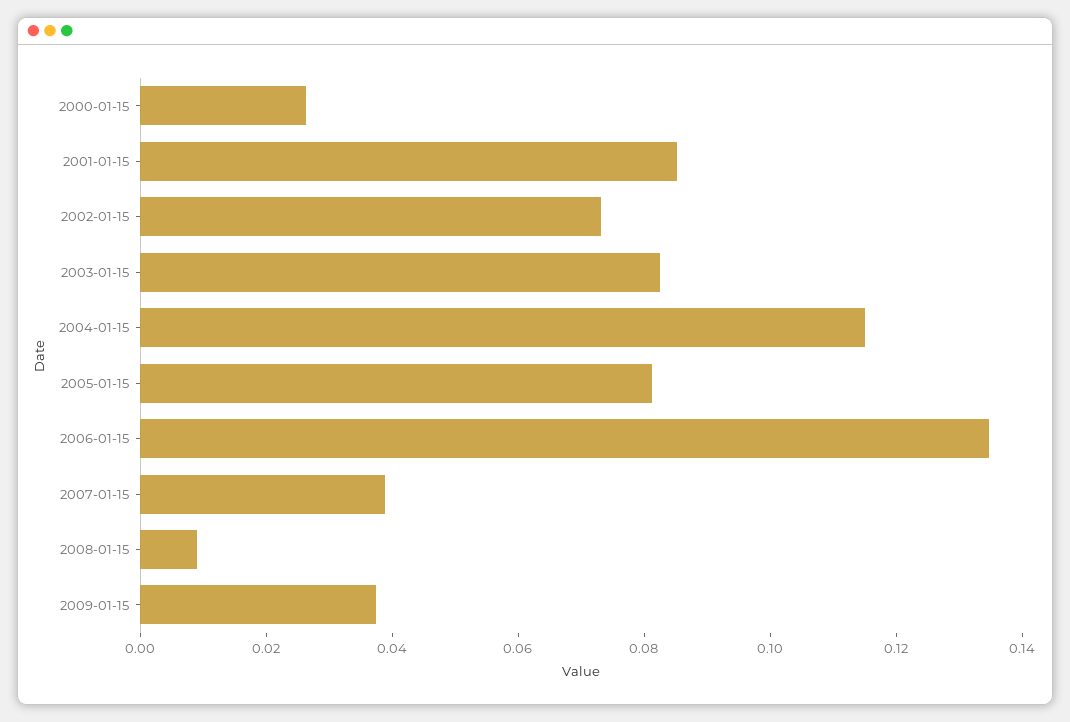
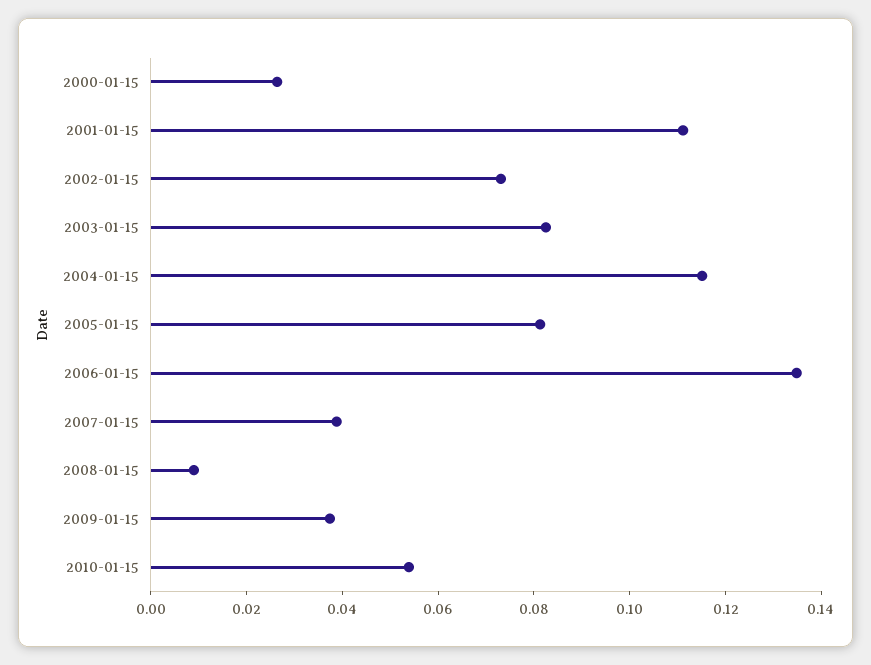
2001-01-15: 0.085 -> 0.11
2010-01-15: none -> 0.055

